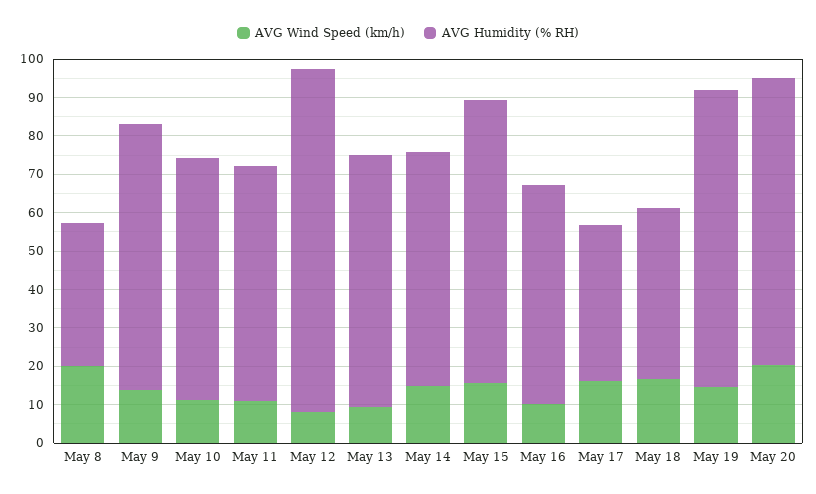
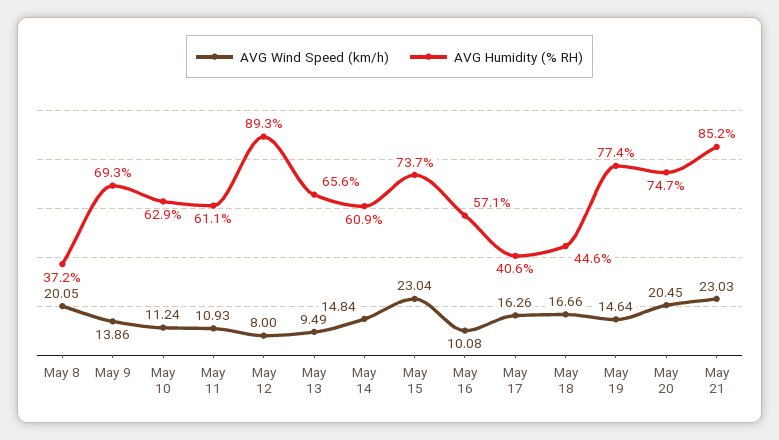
AVG Wind Speed (km/h), May 15: 15 -> 23.04
AVG Wind Speed (km/h), May 21: none -> 23.03
AVG Humidity (% RH), May 21: none -> 85.2

